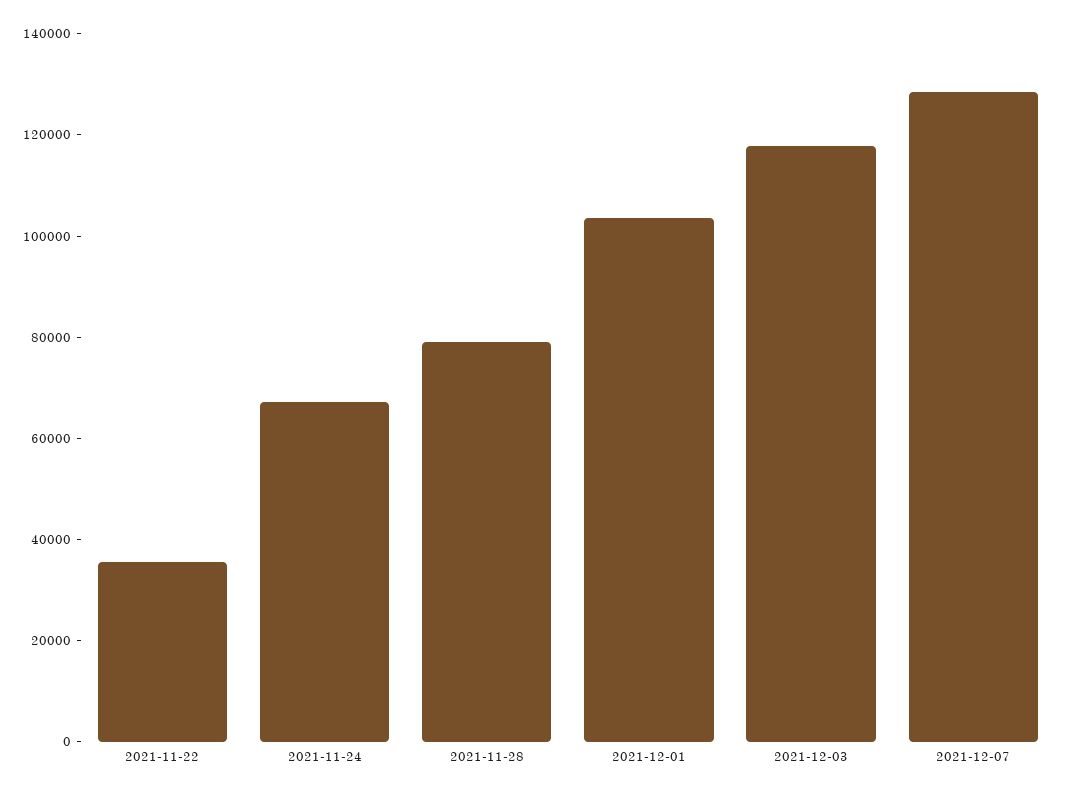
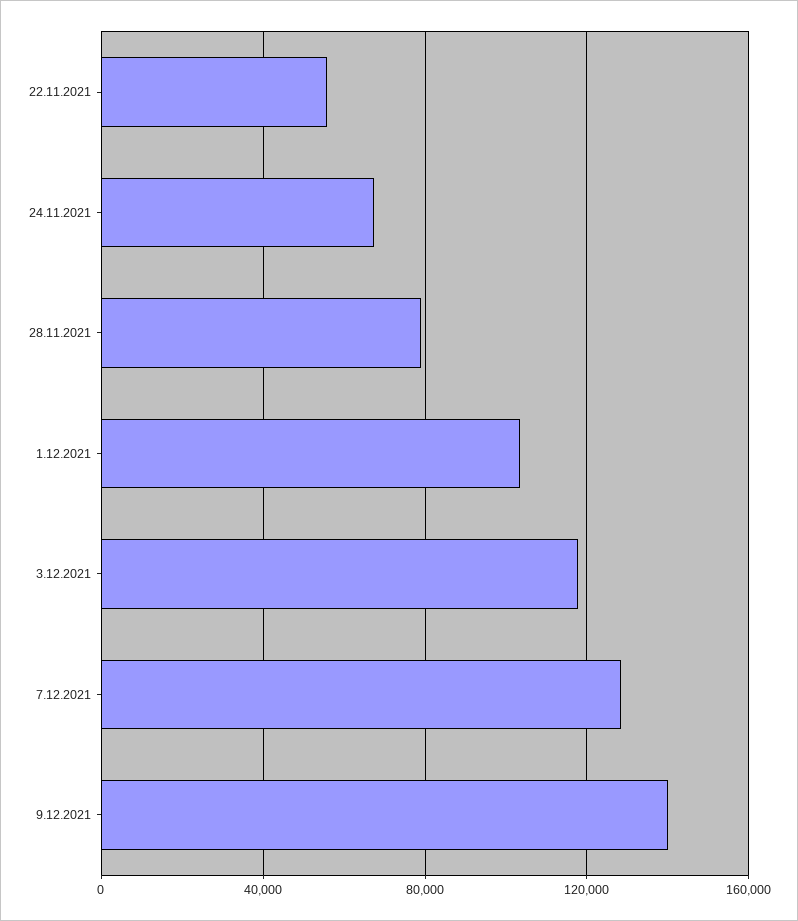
2021-11-22: 35000 -> 55000
9.12.2021: none -> 140000

